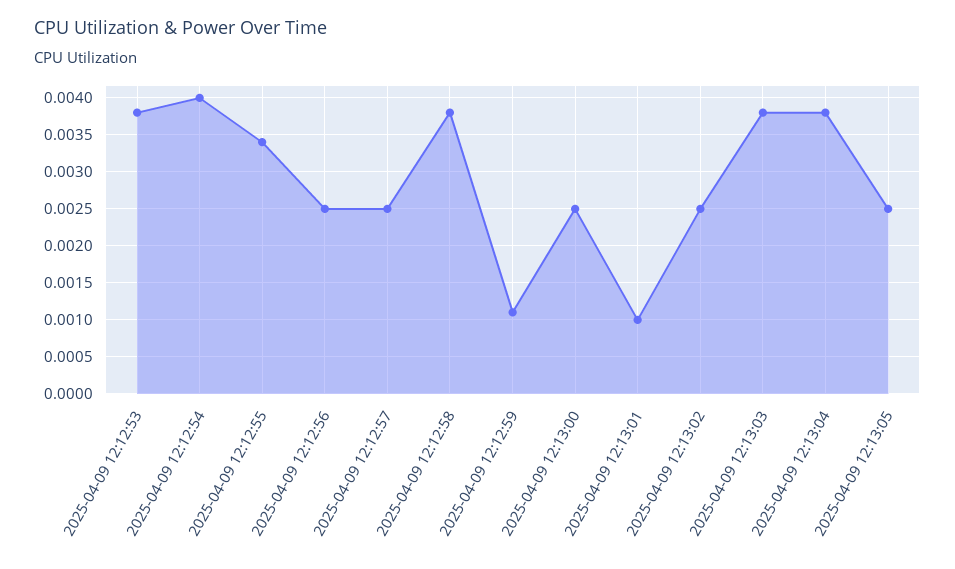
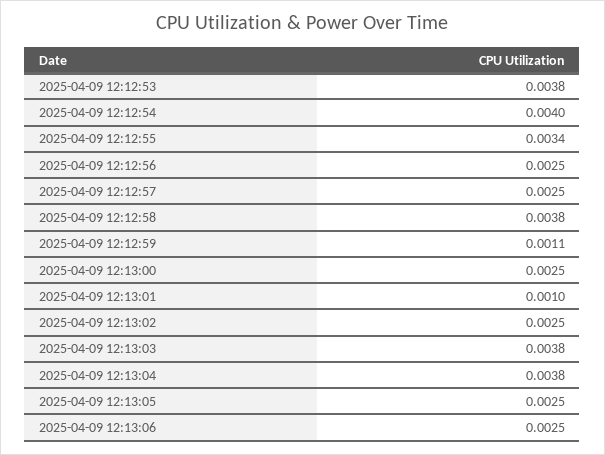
2025-04-09 12:13:06: none -> 0.0025

